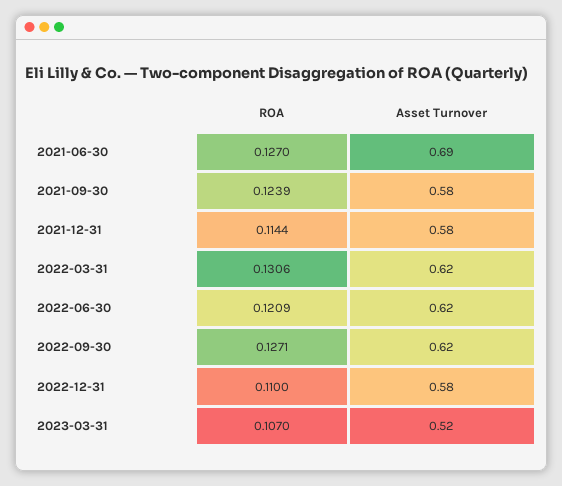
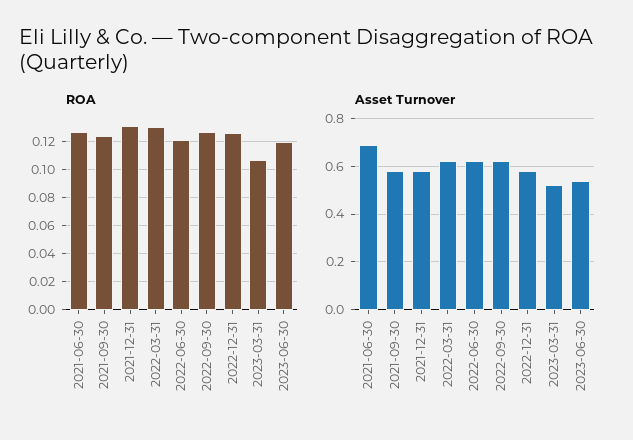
ROA, 2021-12-31: 0.1144 -> 0.13
ROA, 2022-12-31: 0.11 -> 0.125
ROA, 2023-06-30: none -> 0.12
Asset Turnover, 2023-06-30: none -> 0.55

